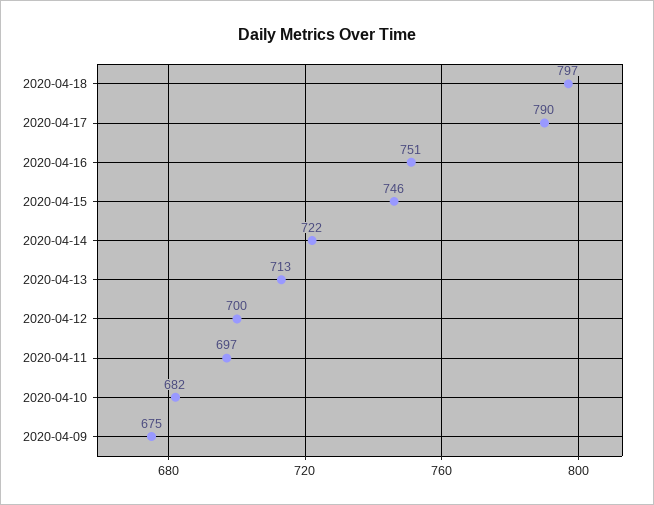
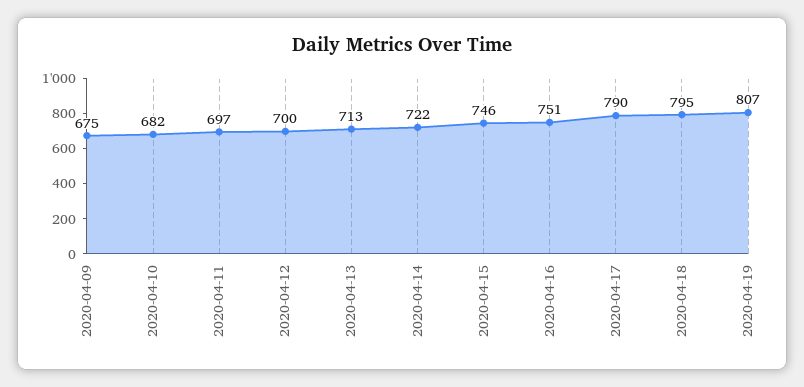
2020-04-18: 797 -> 795
2020-04-19: none -> 807

